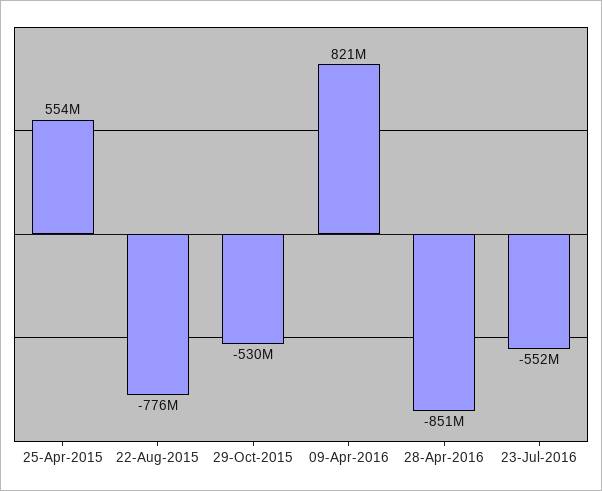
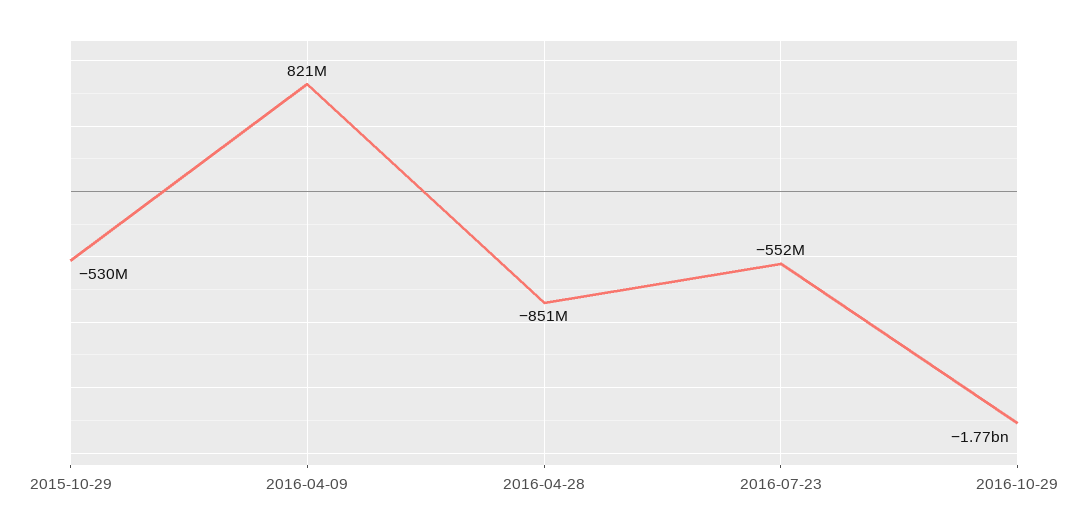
25-Apr-2015: 554000000 -> none
22-Aug-2015: -776000000 -> none
2016-10-29: none -> -1770000000

